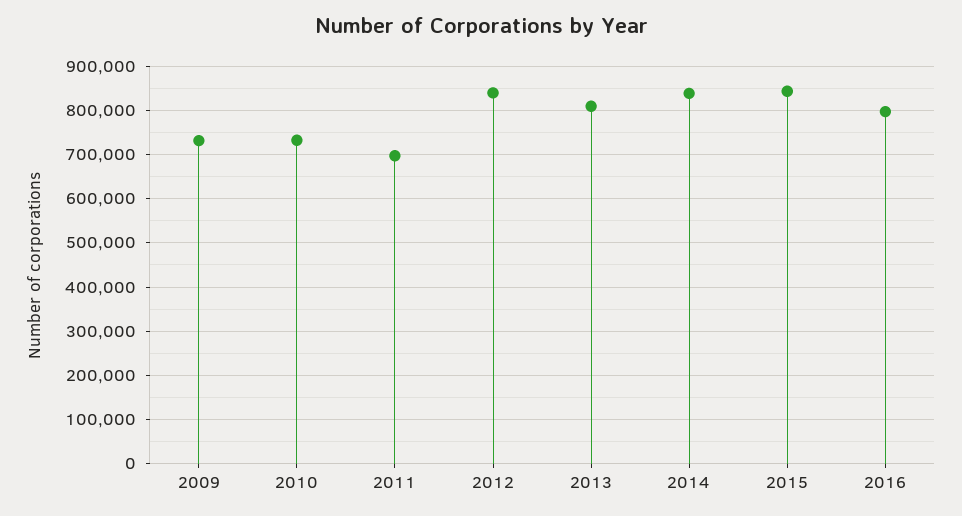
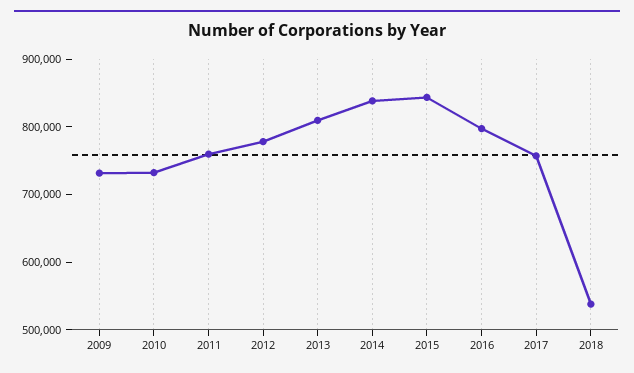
2011: 700000 -> 760000
2012: 840000 -> 780000
2017: none -> 760000
2018: none -> 540000

